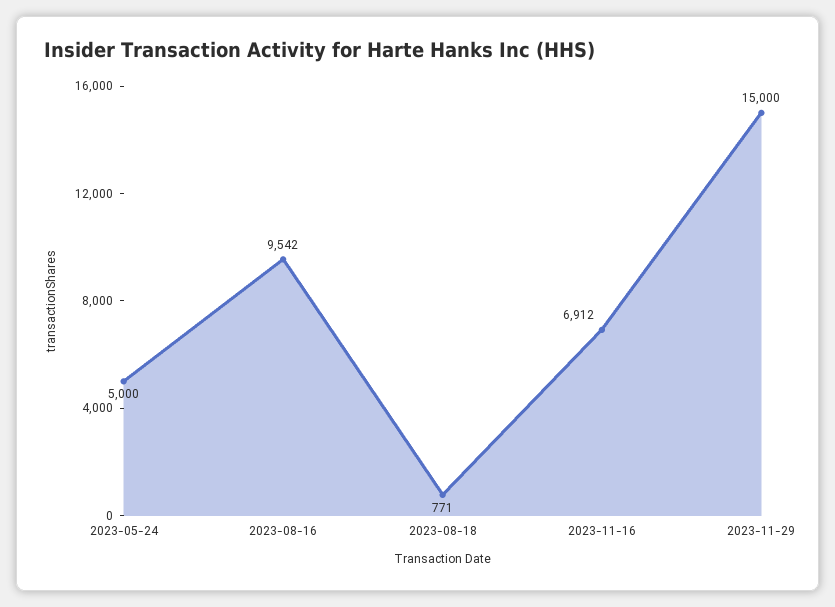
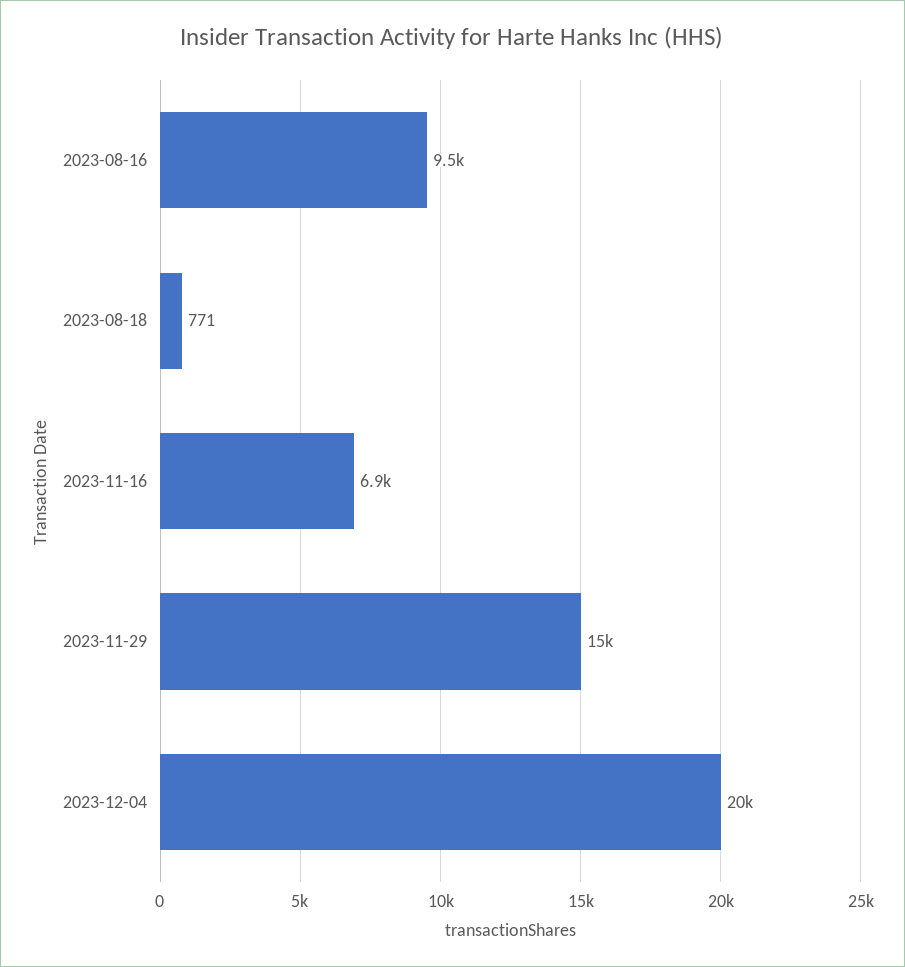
2023-05-24: 5000 -> none
2023-12-04: none -> 20000

